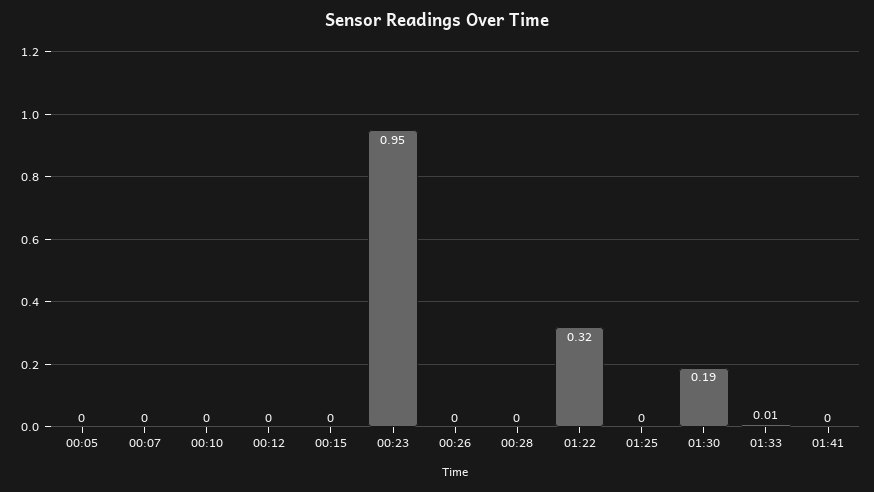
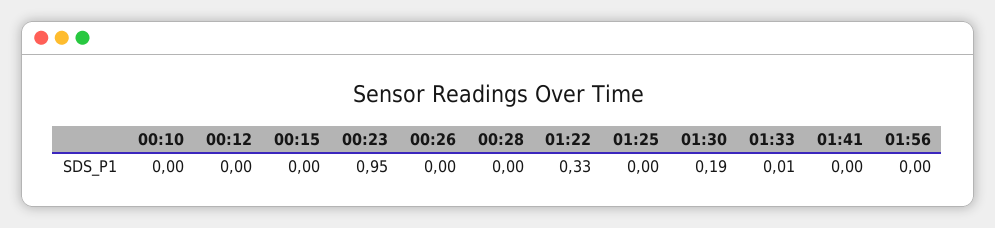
00:05: 0 -> none
00:07: 0 -> none
01:22: 0.32 -> 0.33
01:56: none -> 0

